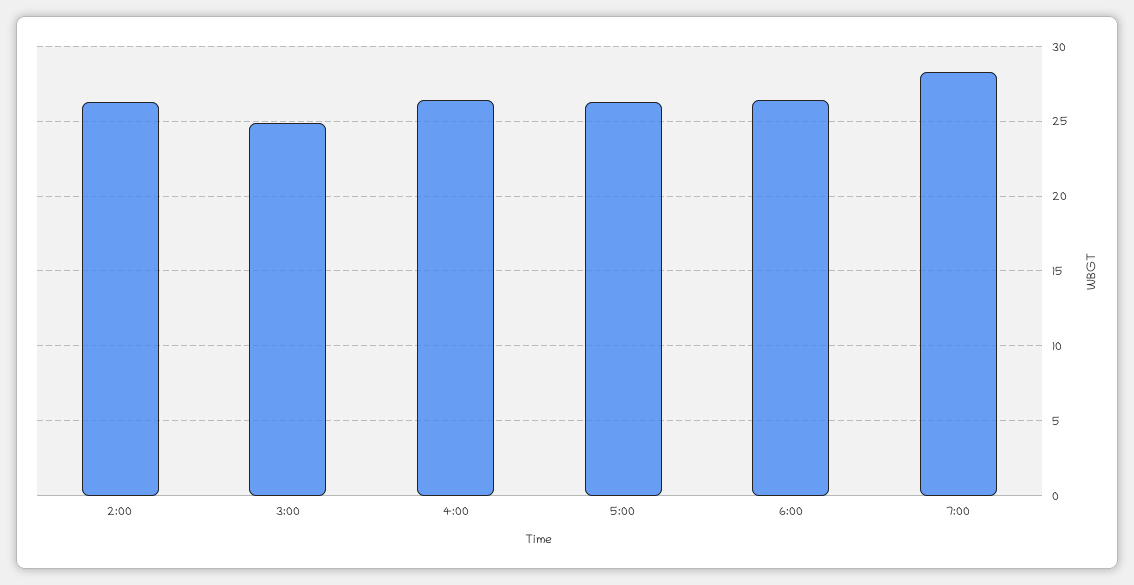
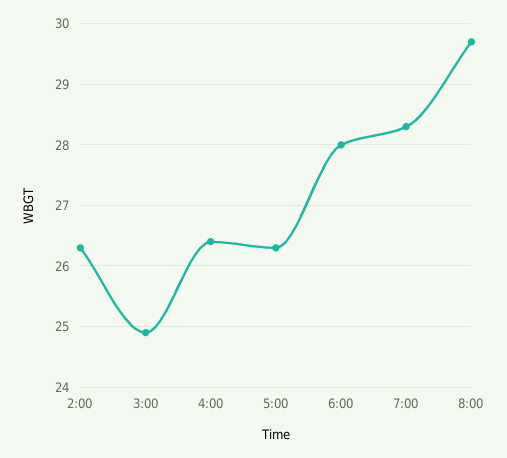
6:00: 26.5 -> 28
8:00: none -> 29.7

